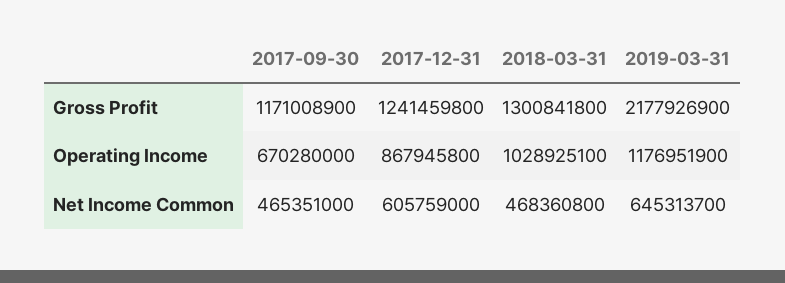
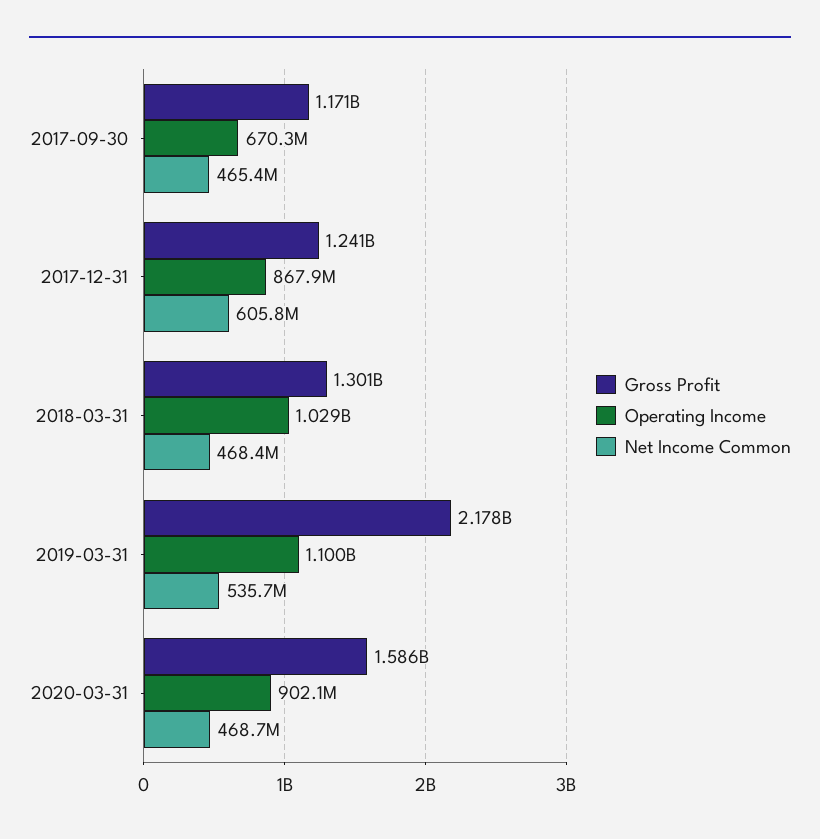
Operating Income, 2019-03-31: 1176951900 -> 1100000000
Net Income Common, 2019-03-31: 645313700 -> 535700000
Gross Profit, 2020-03-31: none -> 1586000000
Operating Income, 2020-03-31: none -> 902100000
Net Income Common, 2020-03-31: none -> 468700000

